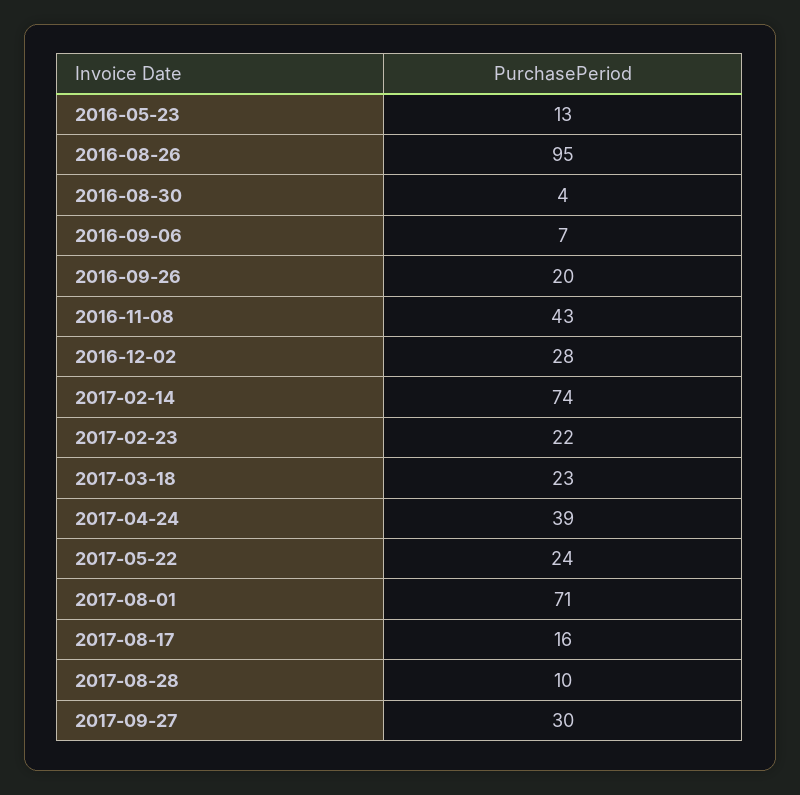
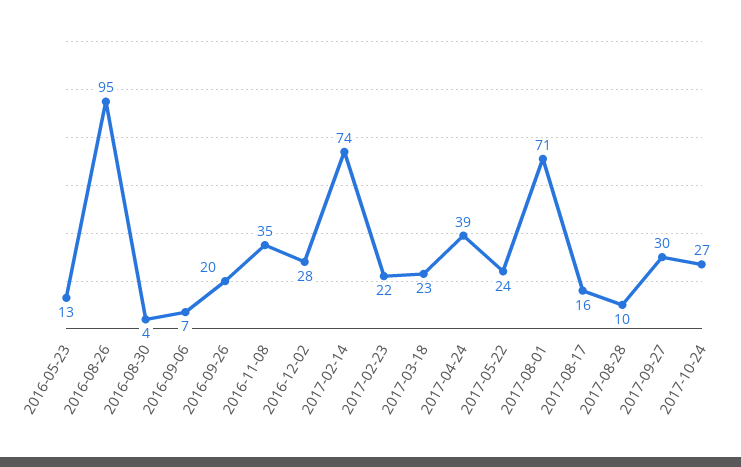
2016-11-08: 43 -> 35
2017-10-24: none -> 27

